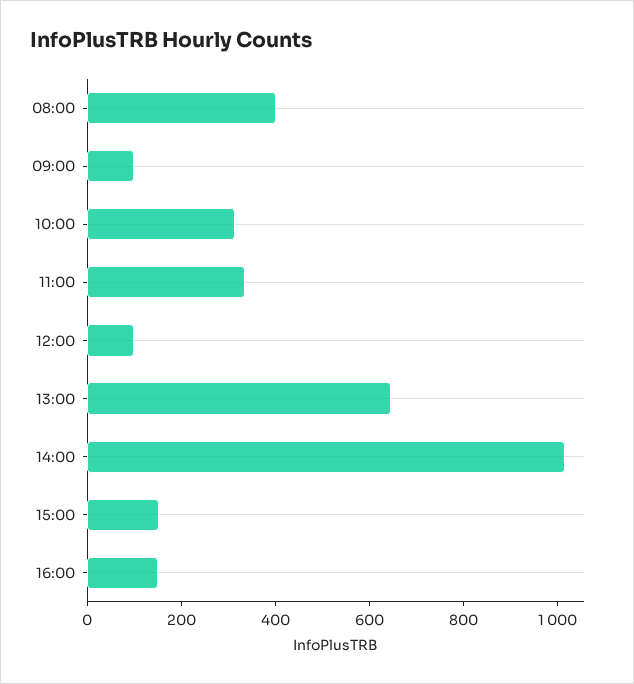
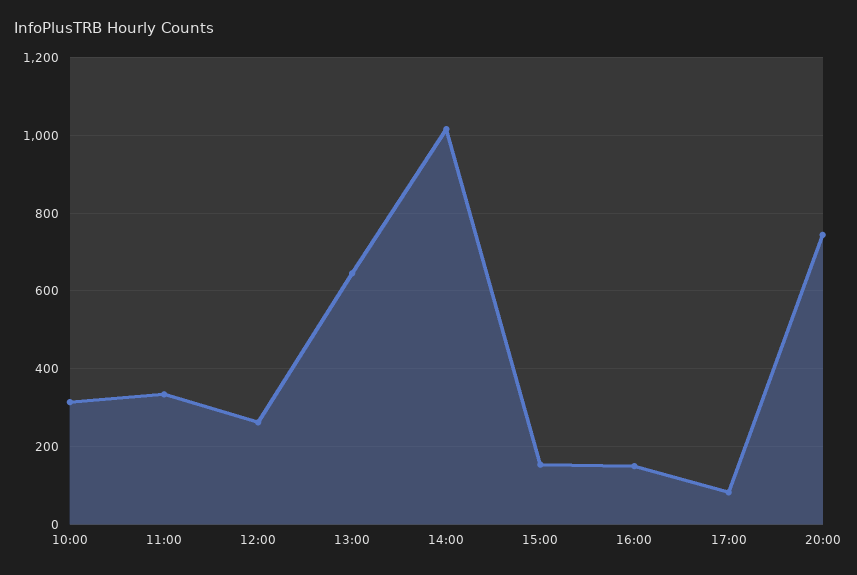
08:00: 400 -> none
09:00: 100 -> none
12:00: 100 -> 260
17:00: none -> 80
20:00: none -> 740

